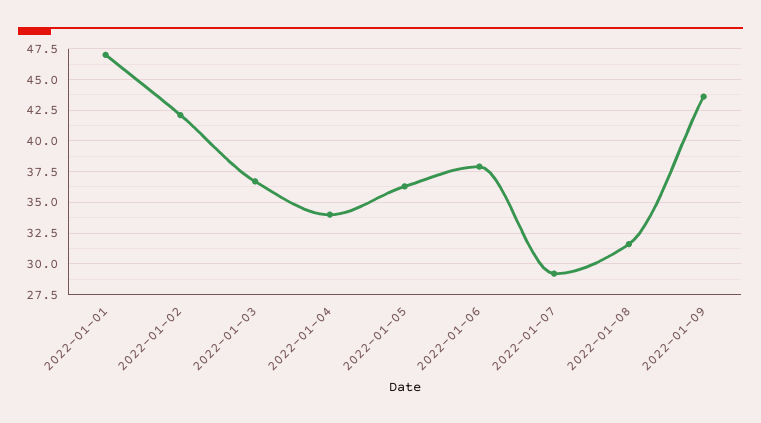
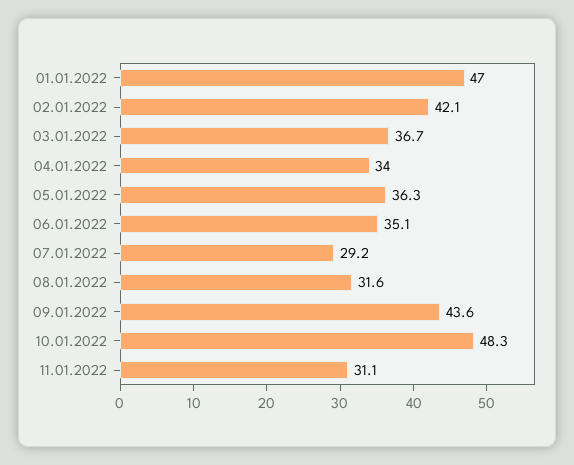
2022-01-06: 38 -> 35.1
10.01.2022: none -> 48.3
11.01.2022: none -> 31.1

